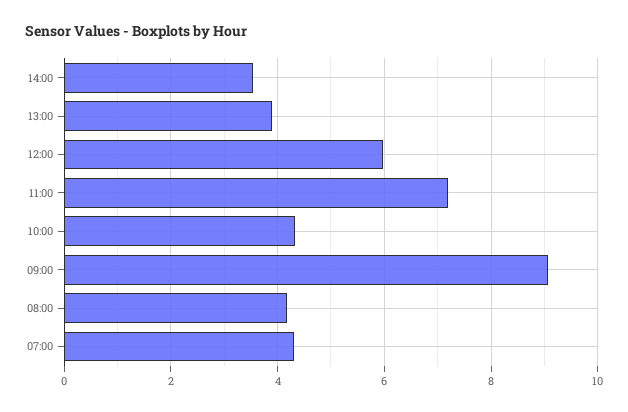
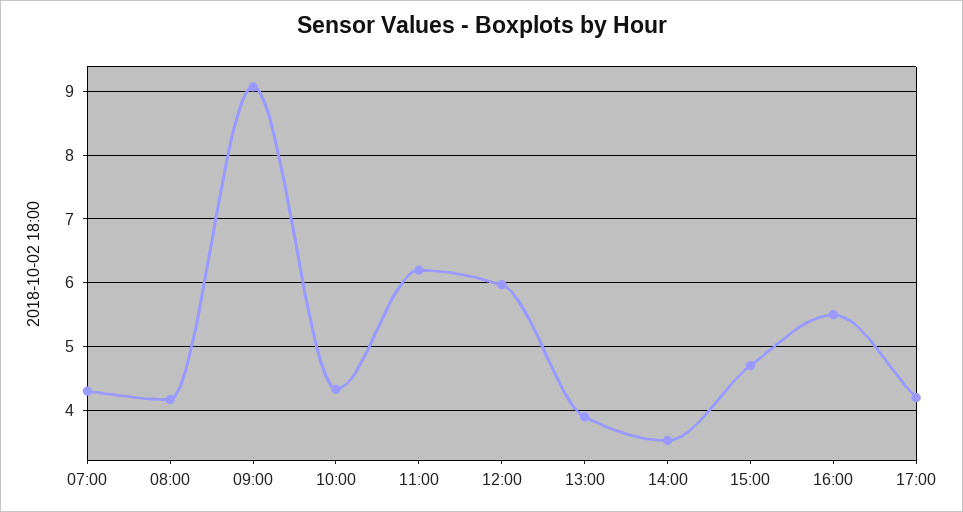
11:00: 7.2 -> 6.2
15:00: none -> 4.7
16:00: none -> 5.5
17:00: none -> 4.2

